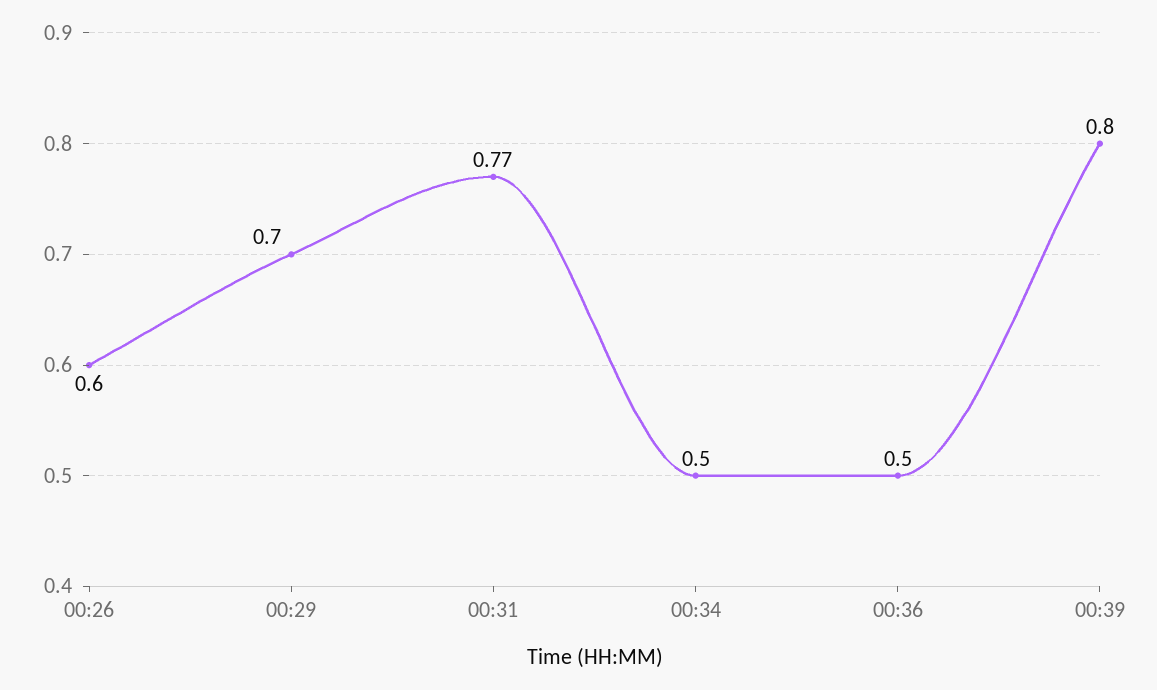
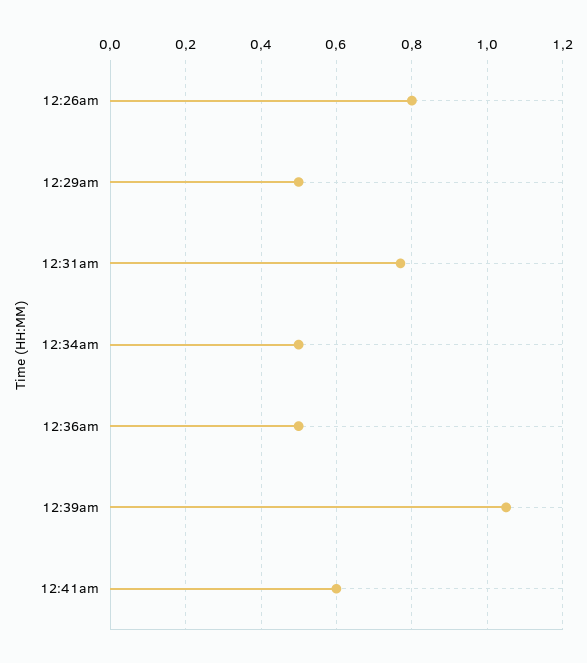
00:26: 0.6 -> 0.8
00:29: 0.7 -> 0.5
00:39: 0.8 -> 1.05
12:41am: none -> 0.6

